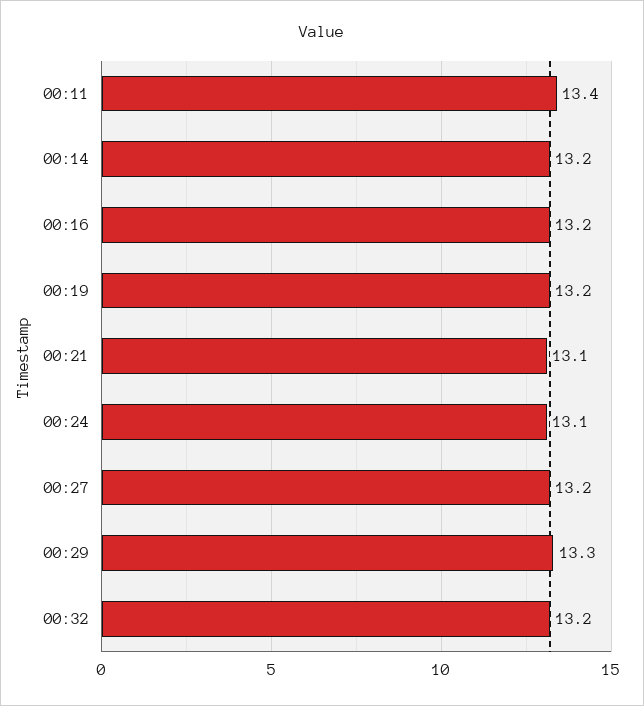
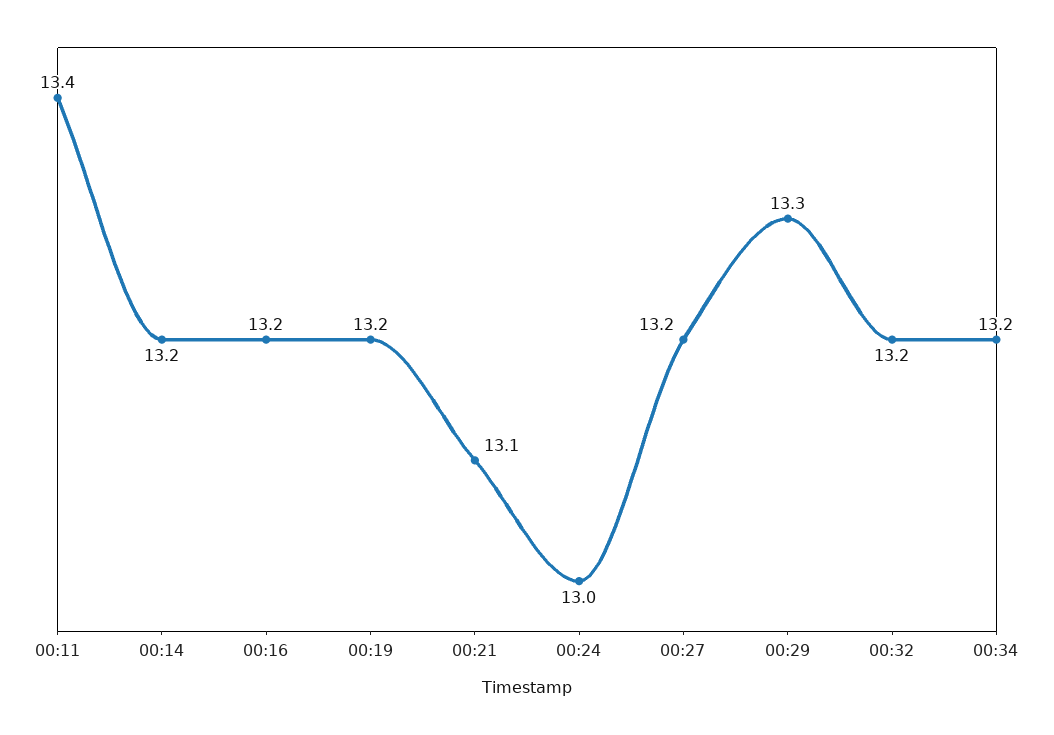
00:24: 13.1 -> 13
00:34: none -> 13.2

